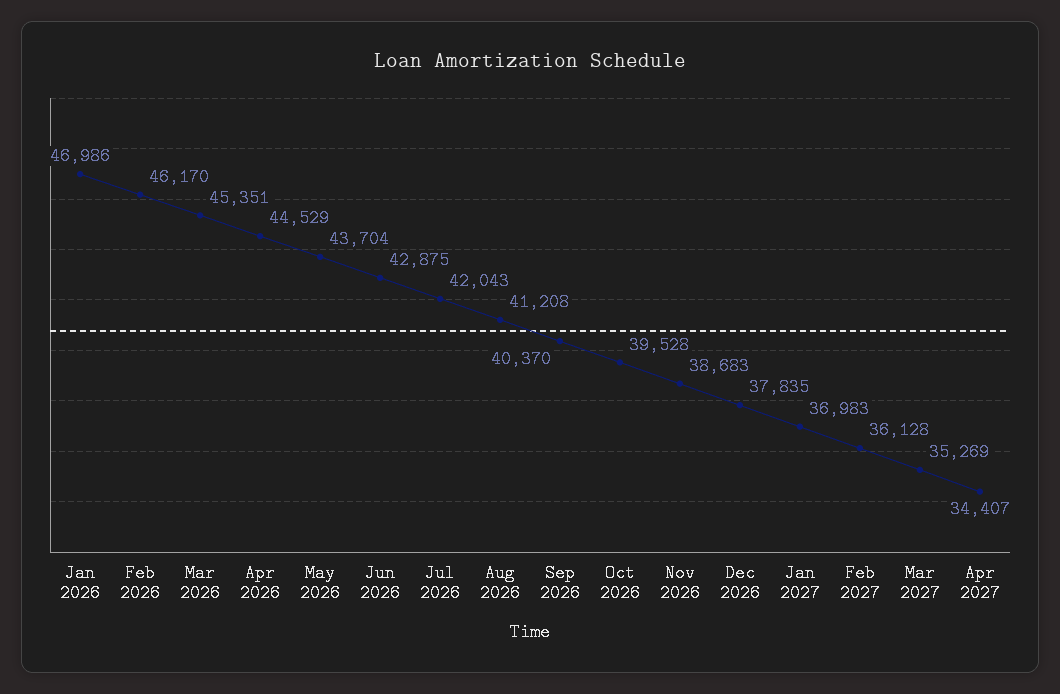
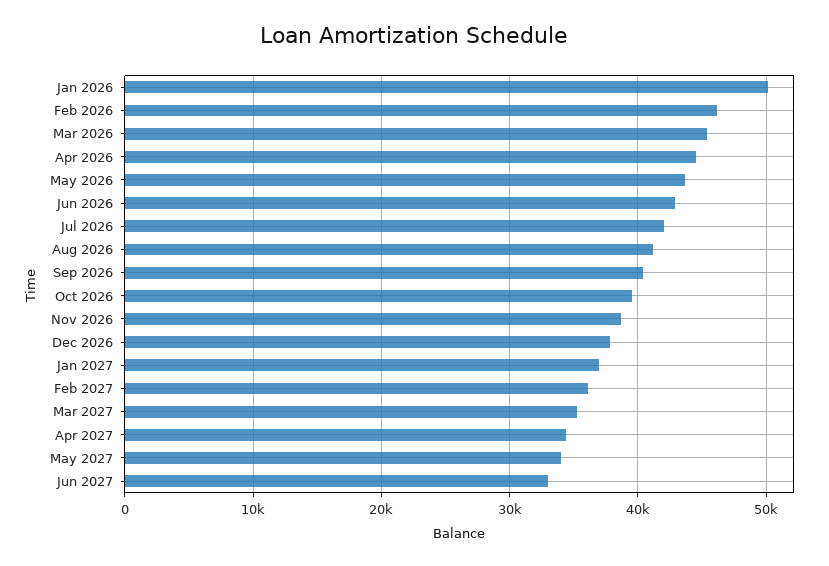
Jan 2026: 46986 -> 50000
May 2027: none -> 34000
Jun 2027: none -> 33000

